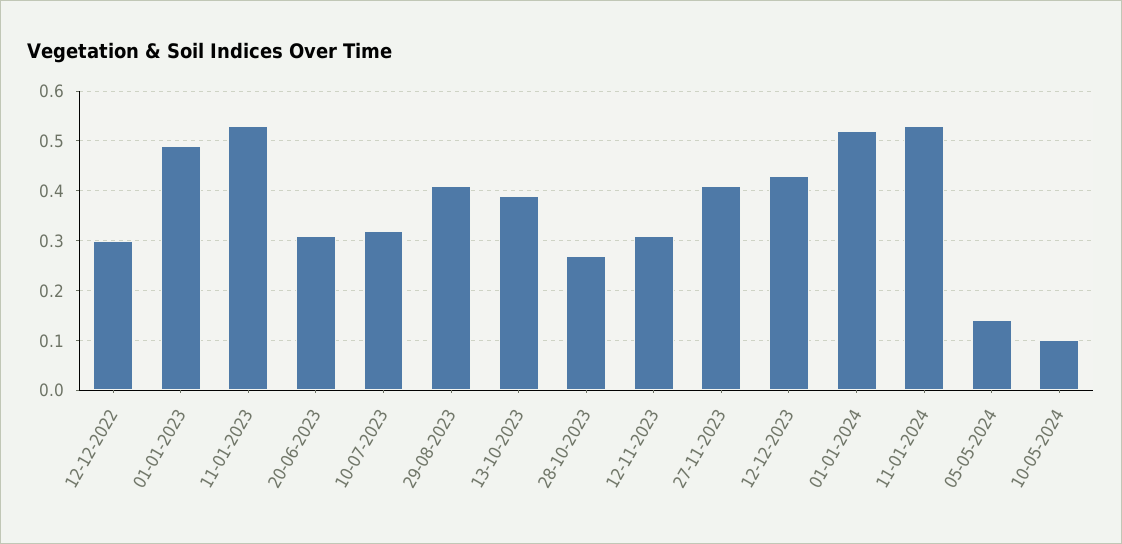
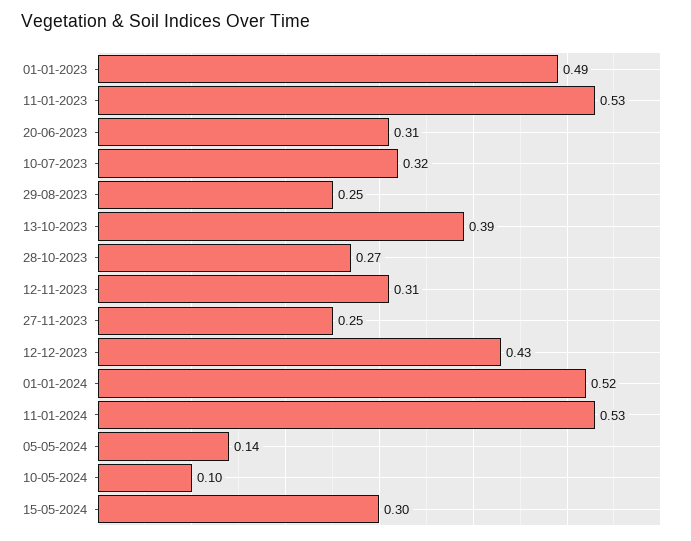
12-12-2022: 0.3 -> none
29-08-2023: 0.4 -> 0.25
27-11-2023: 0.4 -> 0.25
15-05-2024: none -> 0.3

